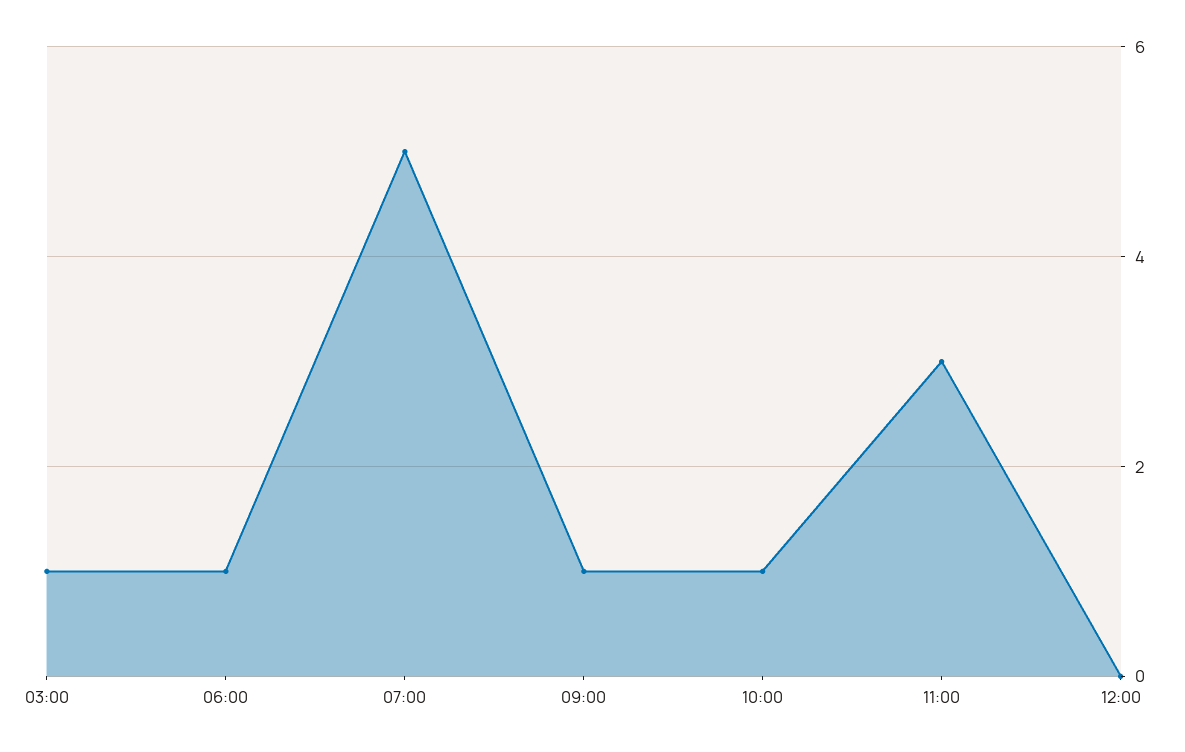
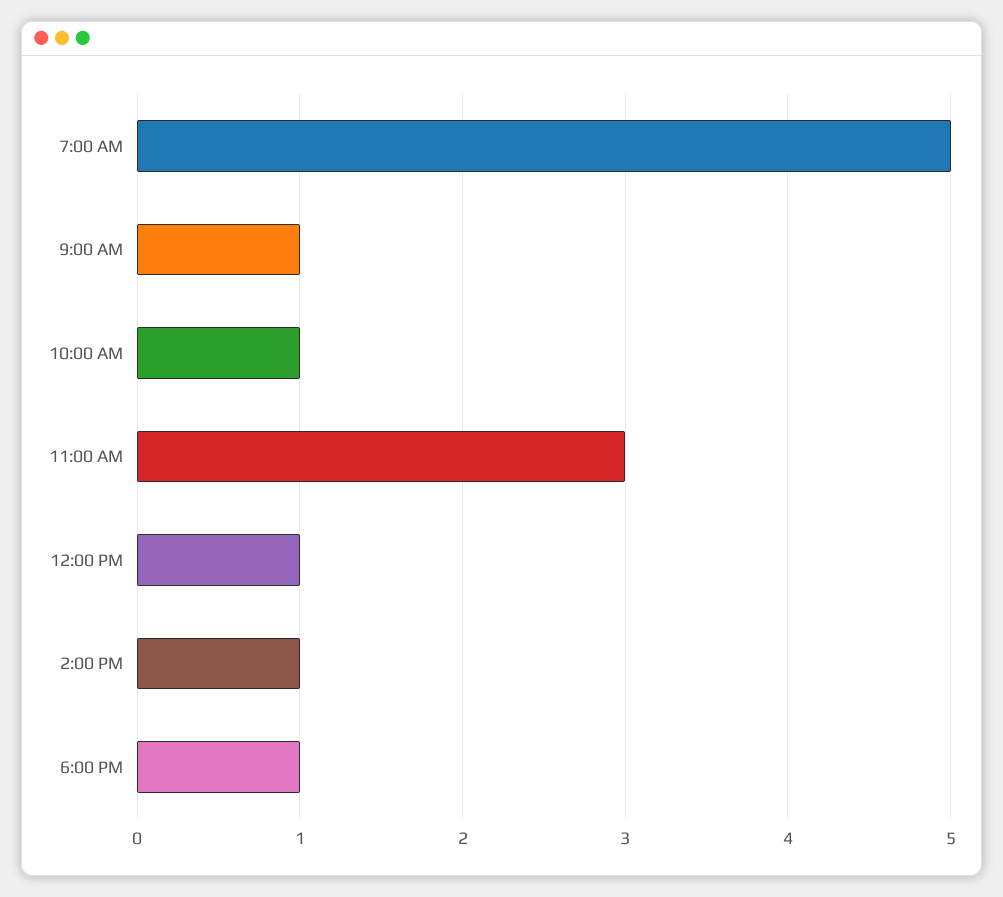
03:00: 1 -> none
06:00: 1 -> none
12:00: 0 -> 1
2:00 PM: none -> 1
6:00 PM: none -> 1

